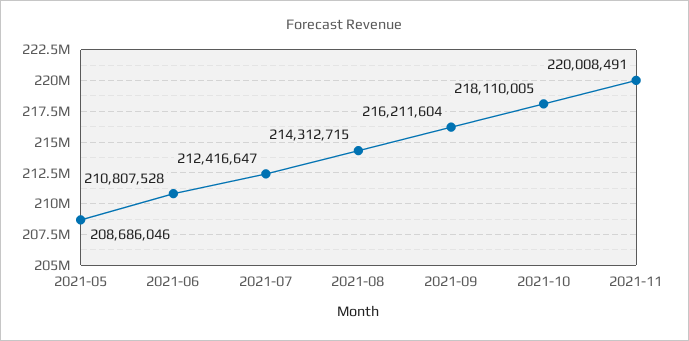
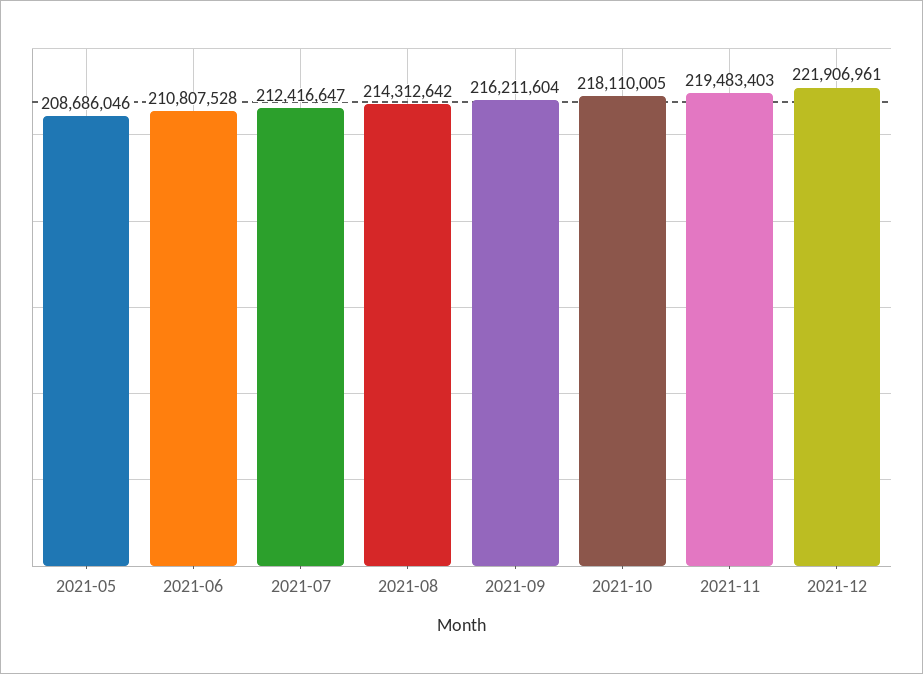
2021-08: 214312715 -> 214312642
2021-11: 220008491 -> 219483403
2021-12: none -> 221906961

